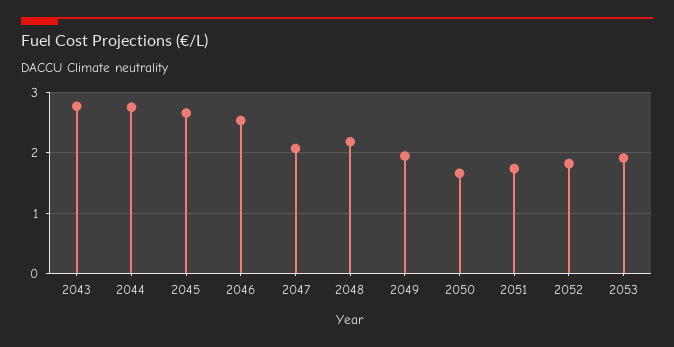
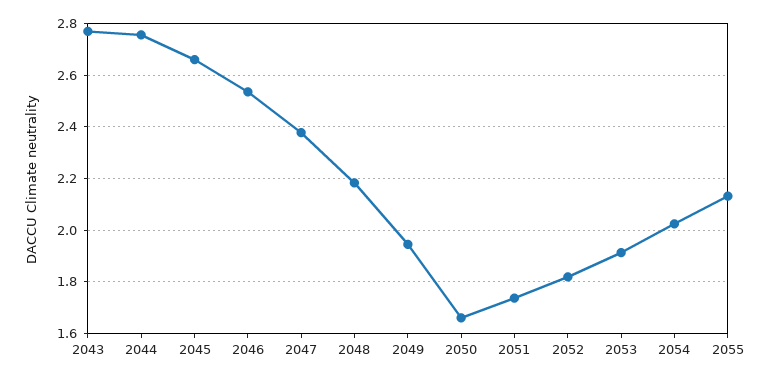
2047: 2.1 -> 2.375
2054: none -> 2.025
2055: none -> 2.125

